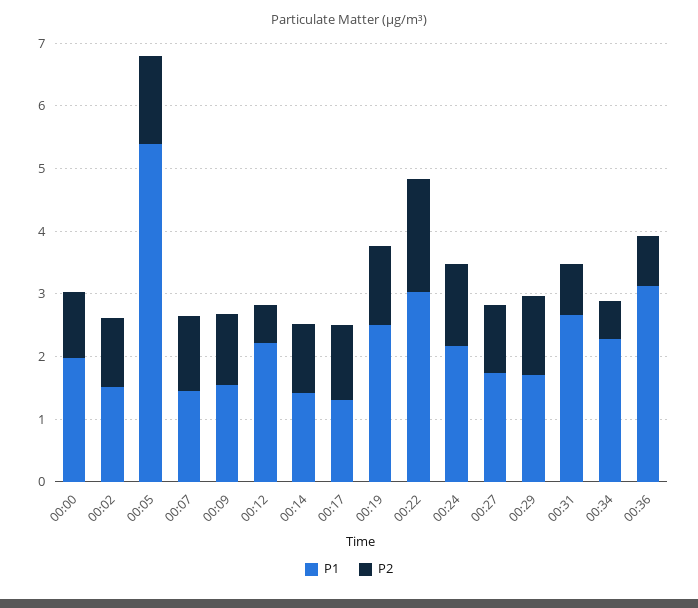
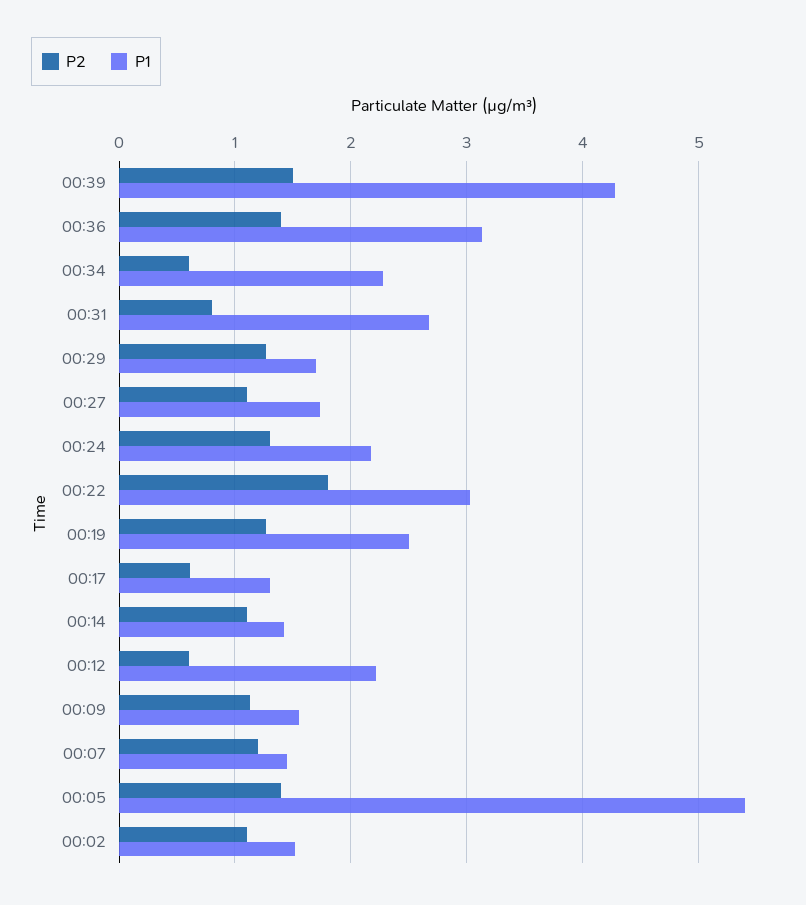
P1, 00:00: 2 -> none
P2, 00:00: 1 -> none
P2, 00:17: 1.2 -> 0.6
P2, 00:36: 0.8 -> 1.4
P2, 00:39: none -> 1.5
P1, 00:39: none -> 4.3

